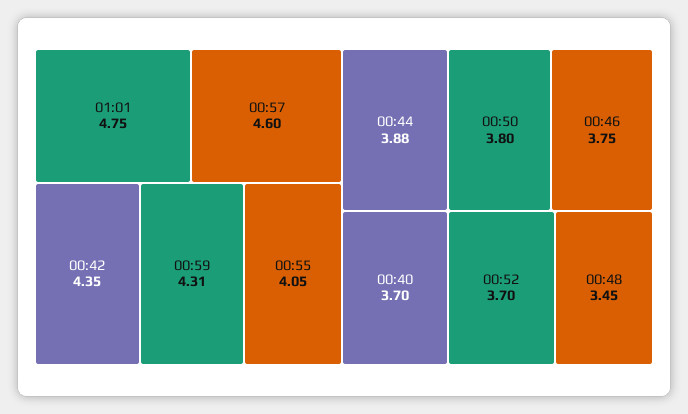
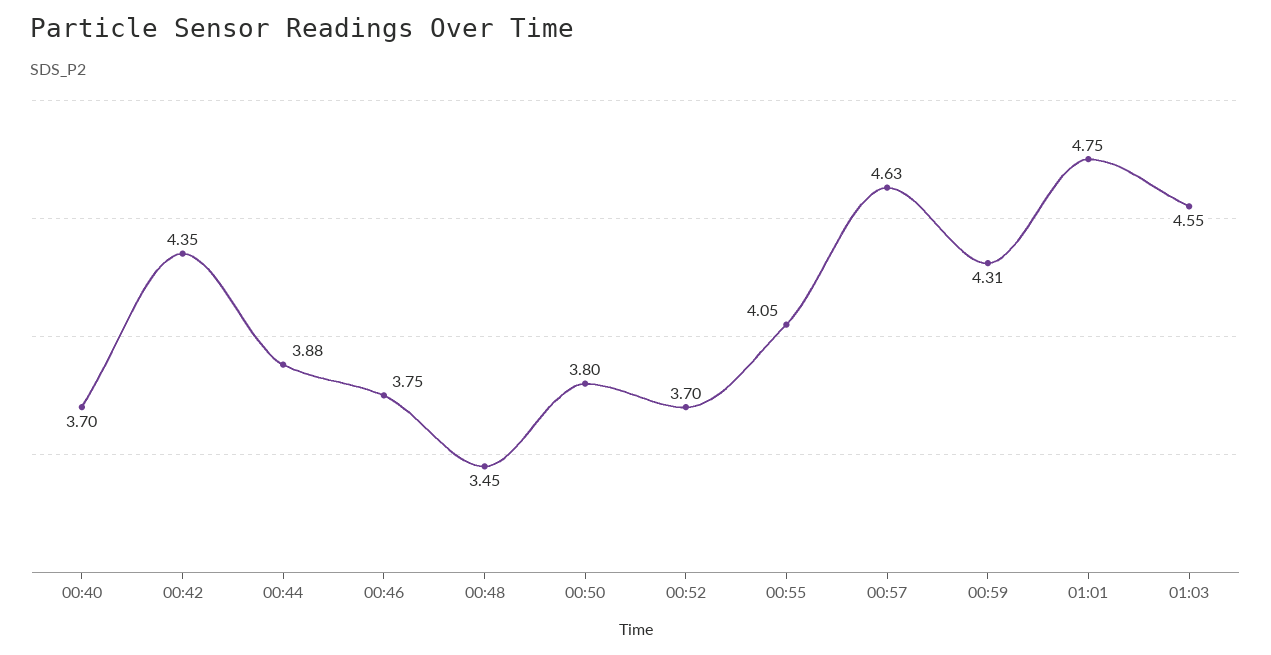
00:57: 4.6 -> 4.63
01:03: none -> 4.55

